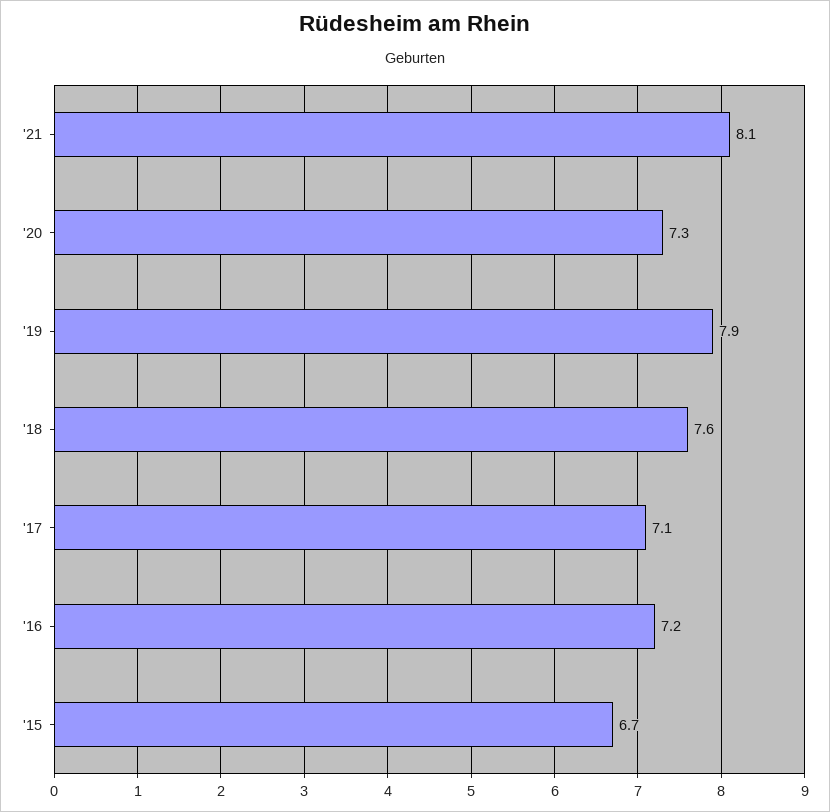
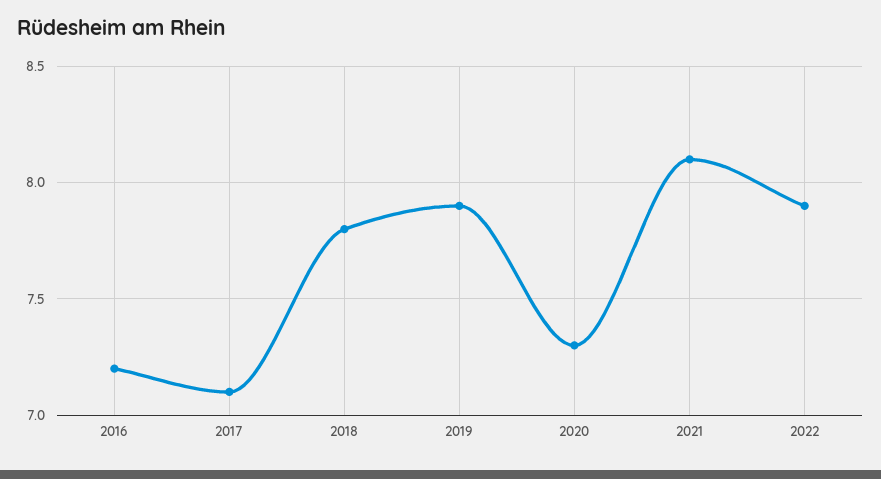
'18: 7.6 -> 7.8
'15: 6.7 -> none
2022: none -> 7.9

